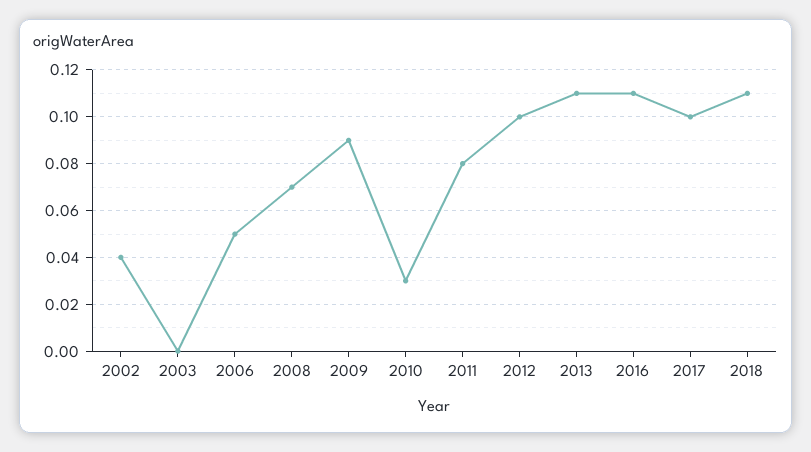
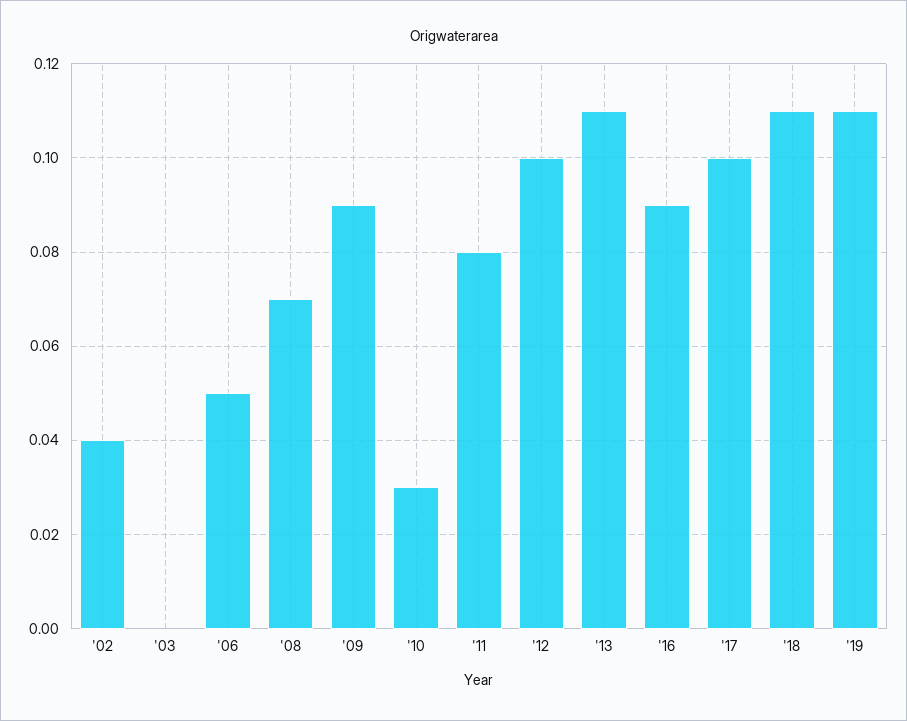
2016: 0.11 -> 0.09
'19: none -> 0.11

